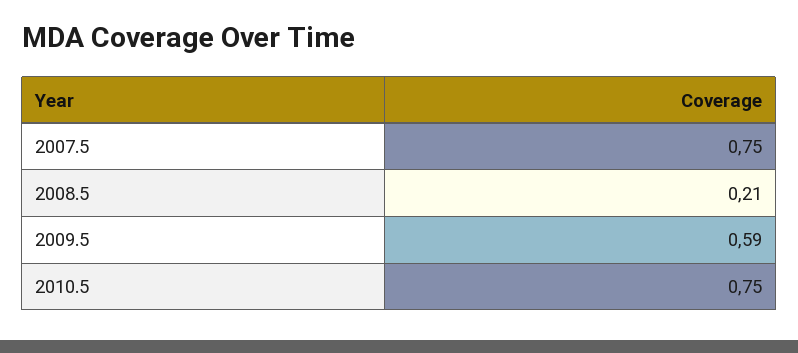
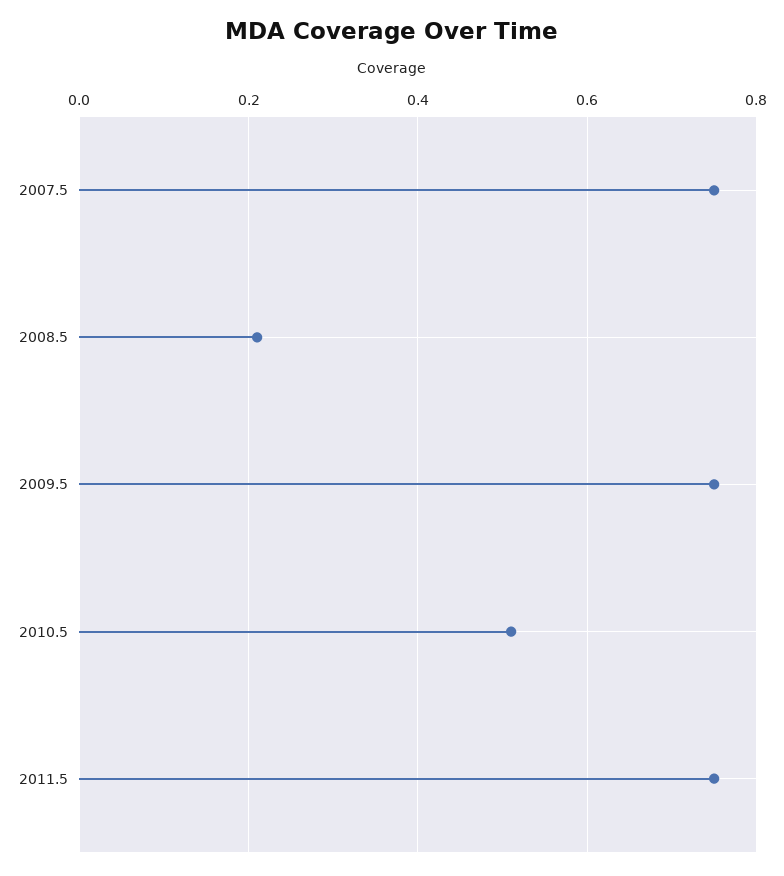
2009.5: 0.59 -> 0.75
2010.5: 0.75 -> 0.5
2011.5: none -> 0.75

